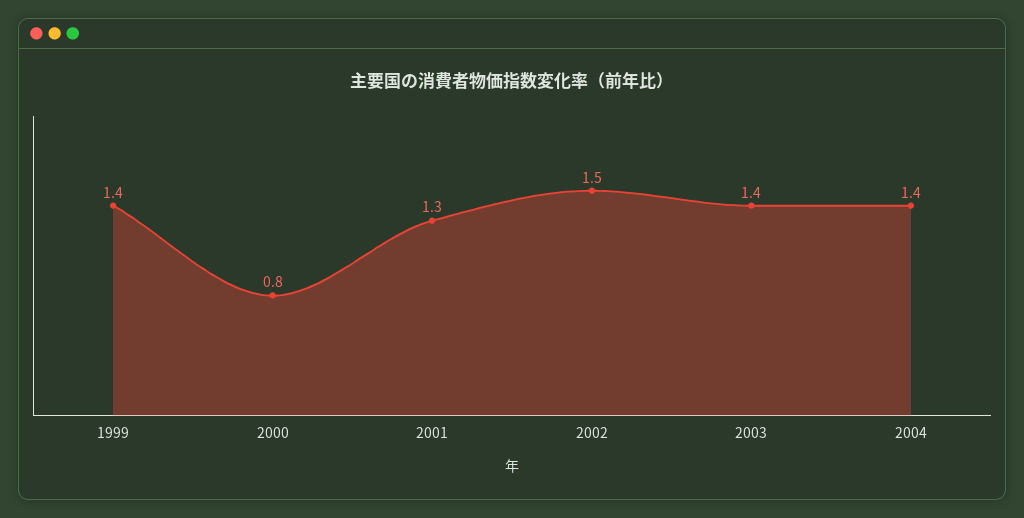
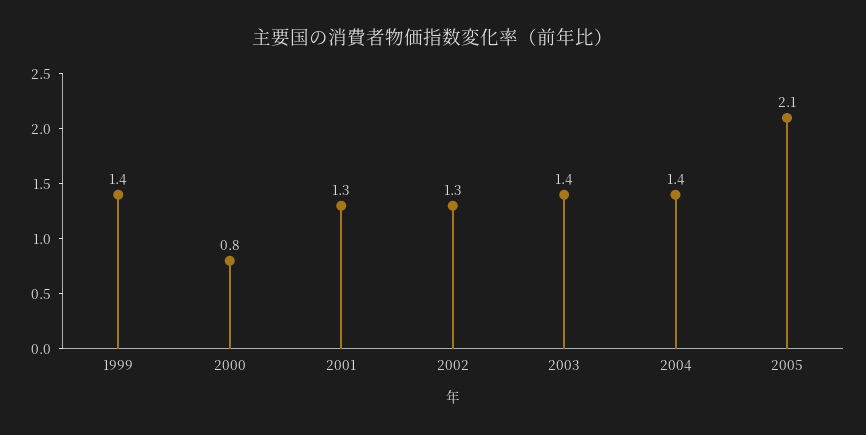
2002: 1.5 -> 1.3
2005: none -> 2.1

